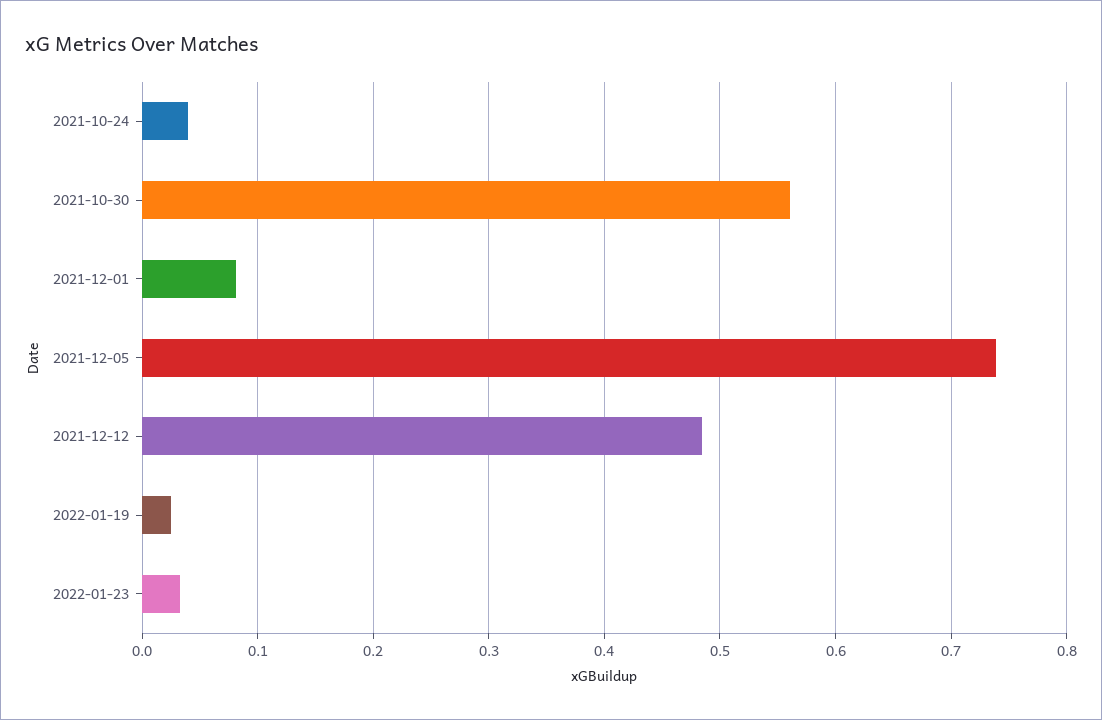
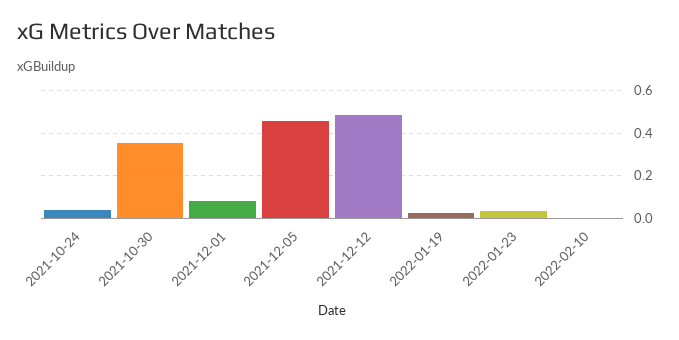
2021-10-30: 0.56 -> 0.35
2021-12-05: 0.74 -> 0.45
2022-02-10: none -> 0

